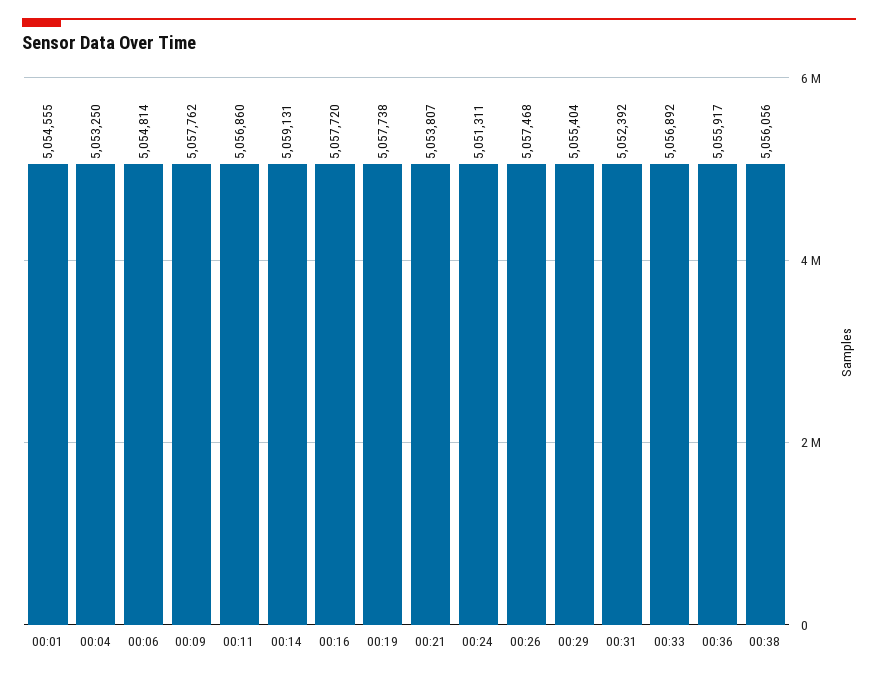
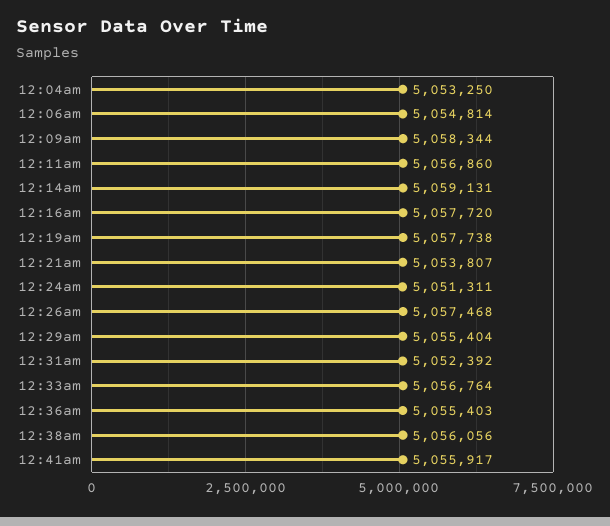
00:01: 5054555 -> none
00:09: 5057762 -> 5058344
00:33: 5056892 -> 5056764
00:36: 5055917 -> 5055403
12:41am: none -> 5055917

